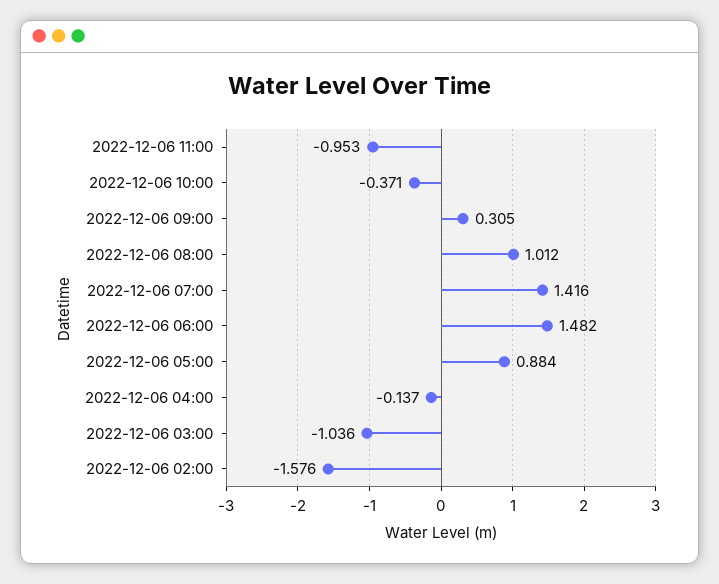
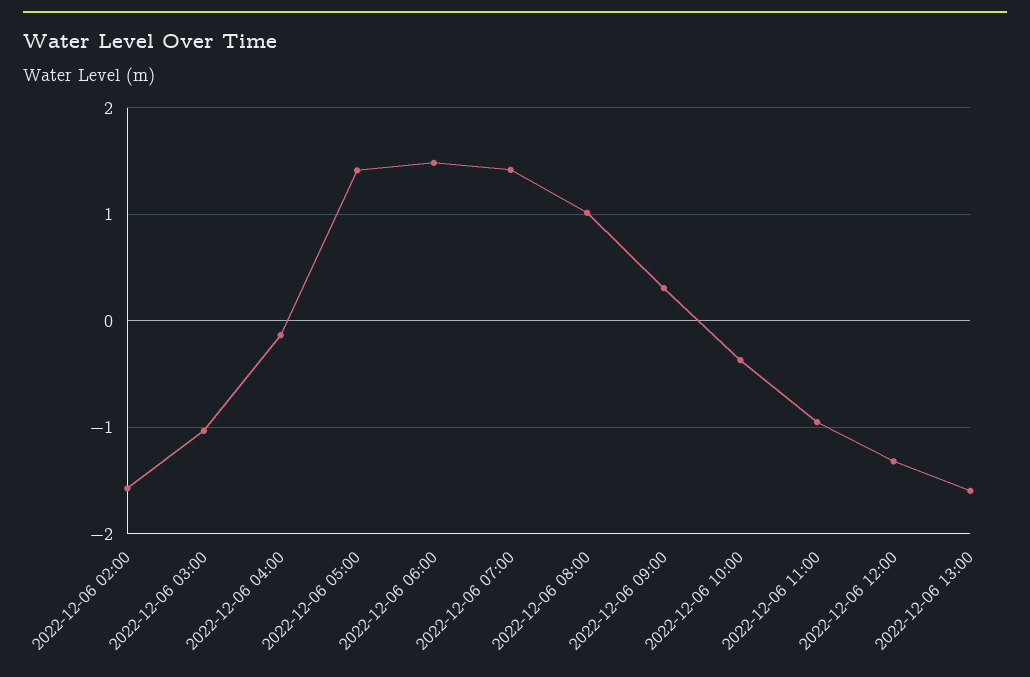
2022-12-06 05:00: 0.884 -> 1.4
2022-12-06 12:00: none -> -1.3
2022-12-06 13:00: none -> -1.6

